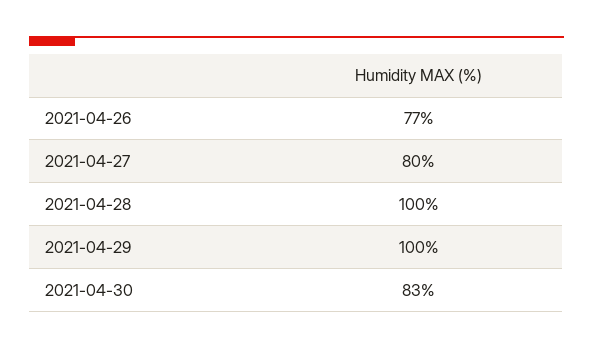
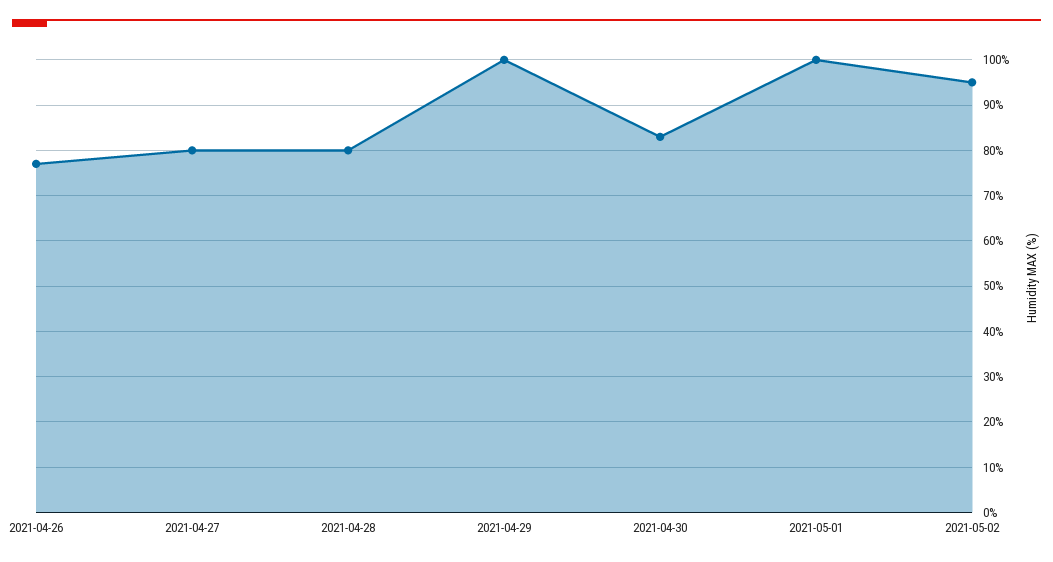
2021-04-28: 100 -> 80
2021-05-01: none -> 100
2021-05-02: none -> 95

